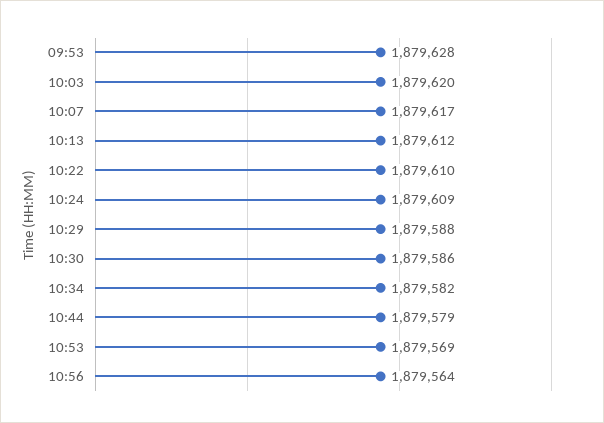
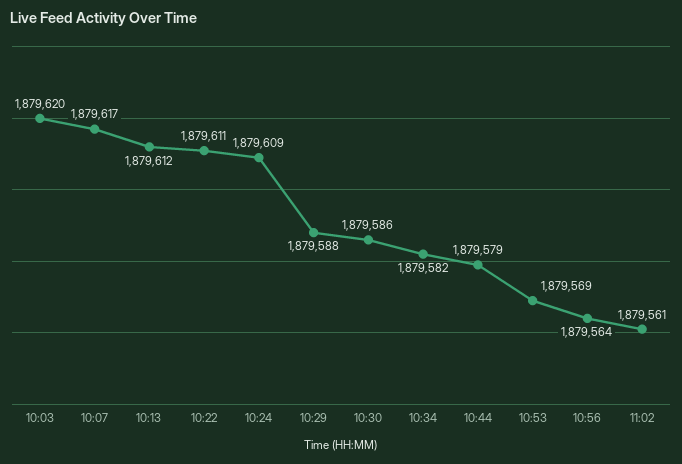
09:53: 1879628 -> none
10:22: 1879610 -> 1879611
11:02: none -> 1879561

